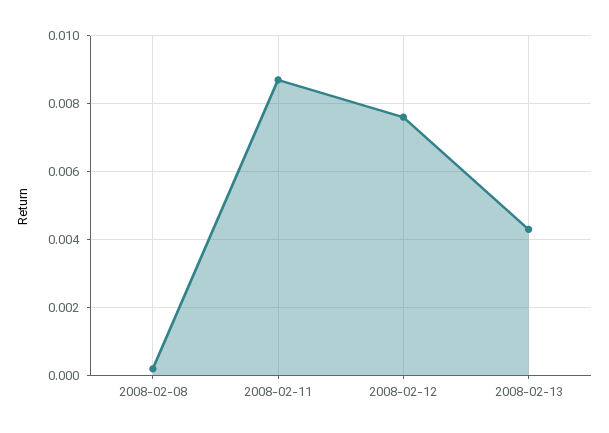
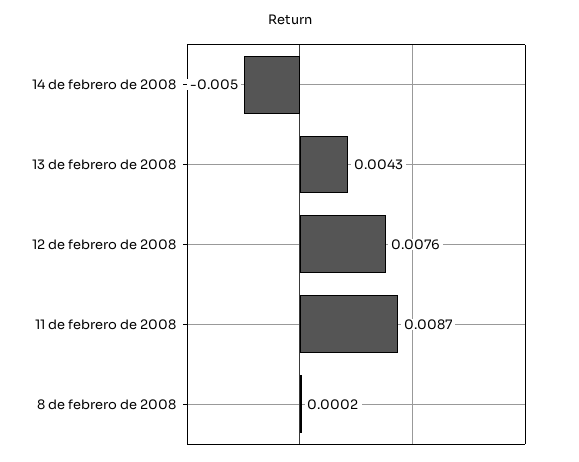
14 de febrero de 2008: none -> -0.005

